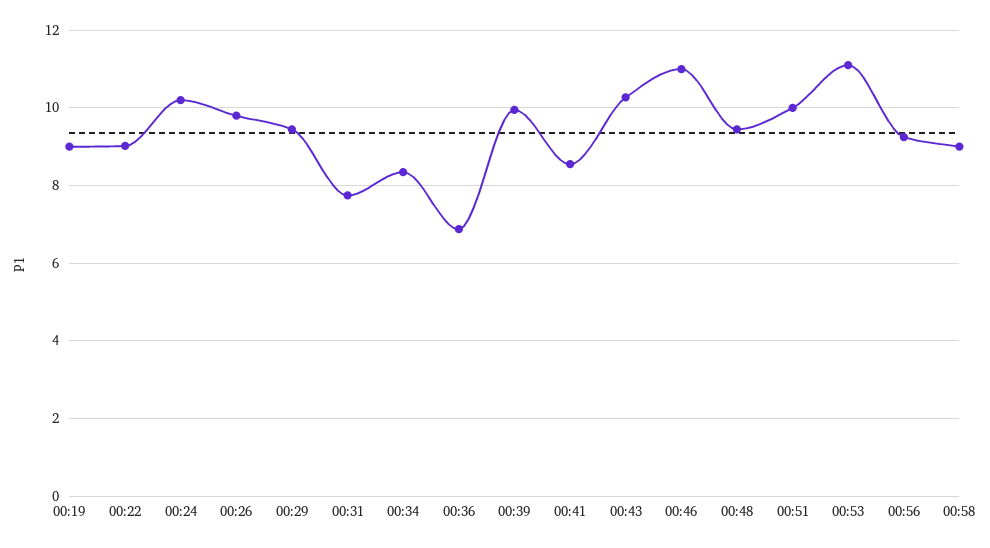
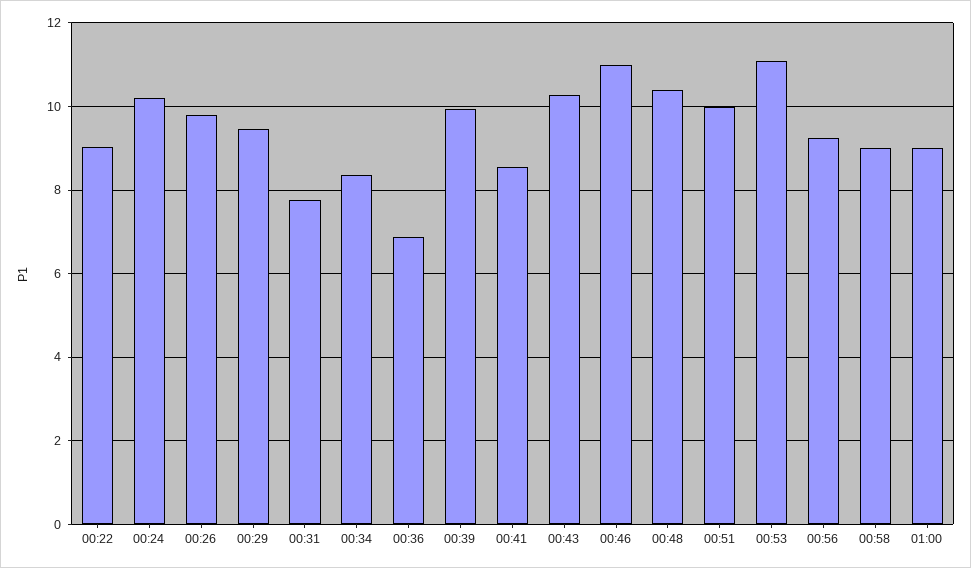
00:19: 9 -> none
00:48: 9.4 -> 10.4
01:00: none -> 9

